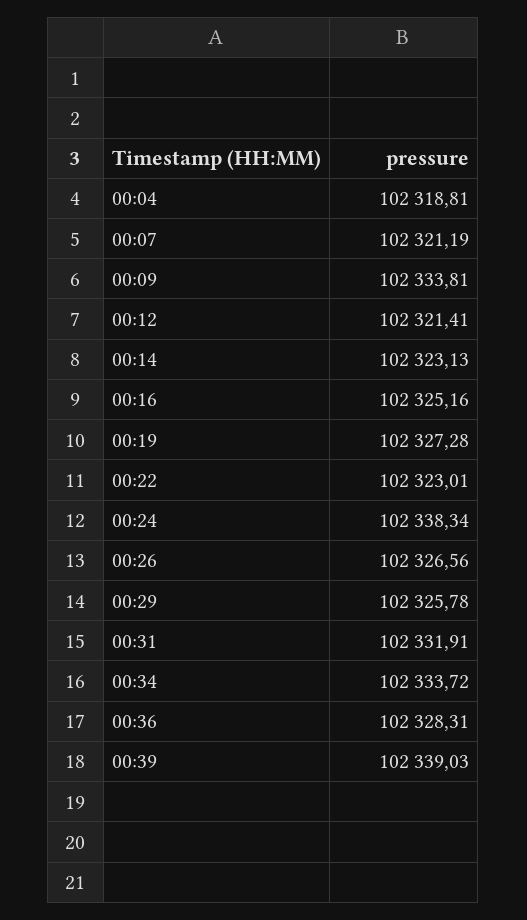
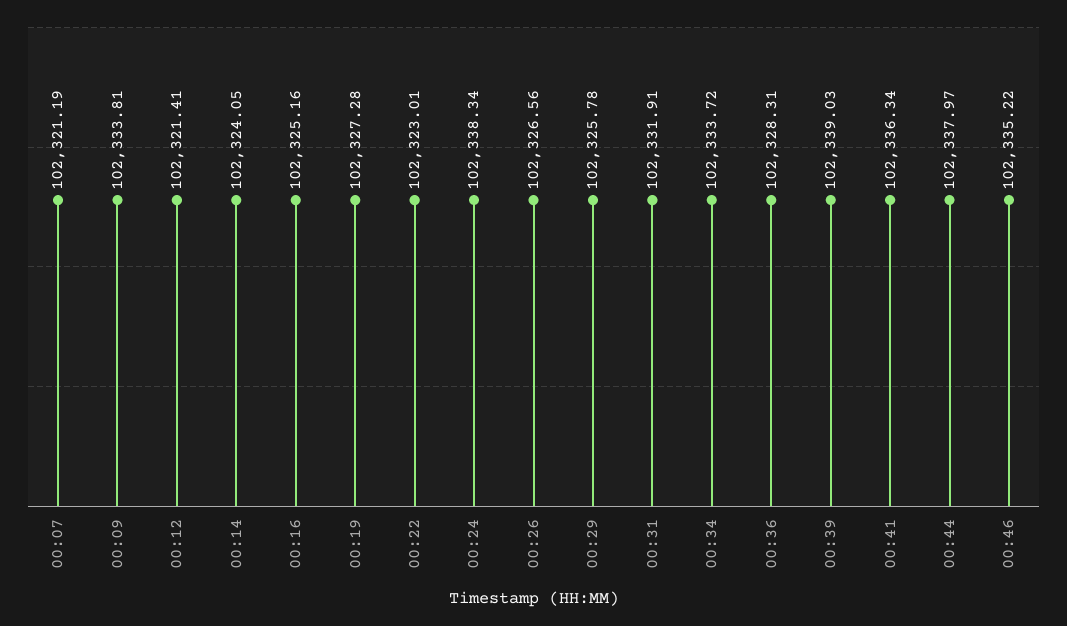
00:04: 102318.81 -> none
00:14: 102323.13 -> 102324.05
00:41: none -> 102336.34
00:44: none -> 102337.97
00:46: none -> 102335.22

